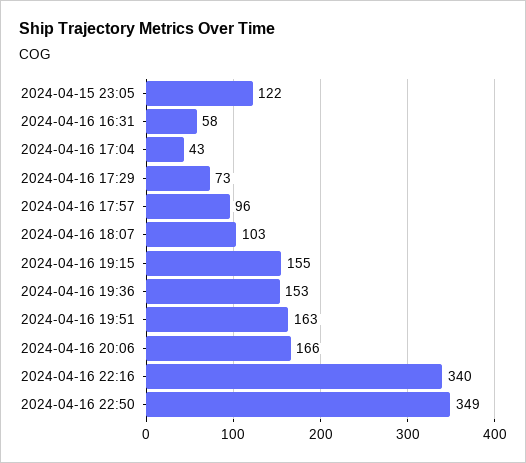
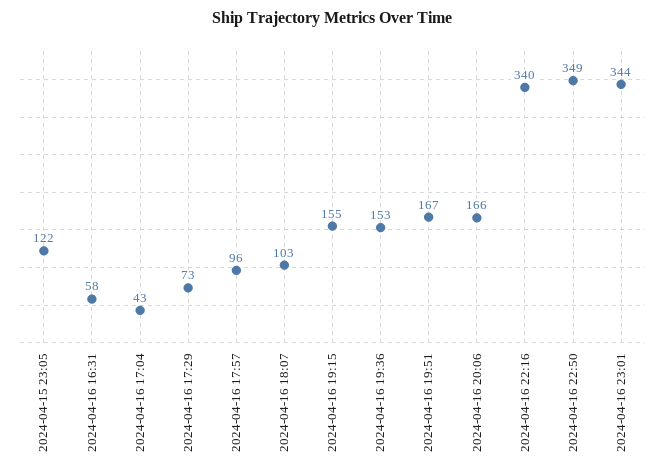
2024-04-16 19:51: 163 -> 167
2024-04-16 23:01: none -> 344

